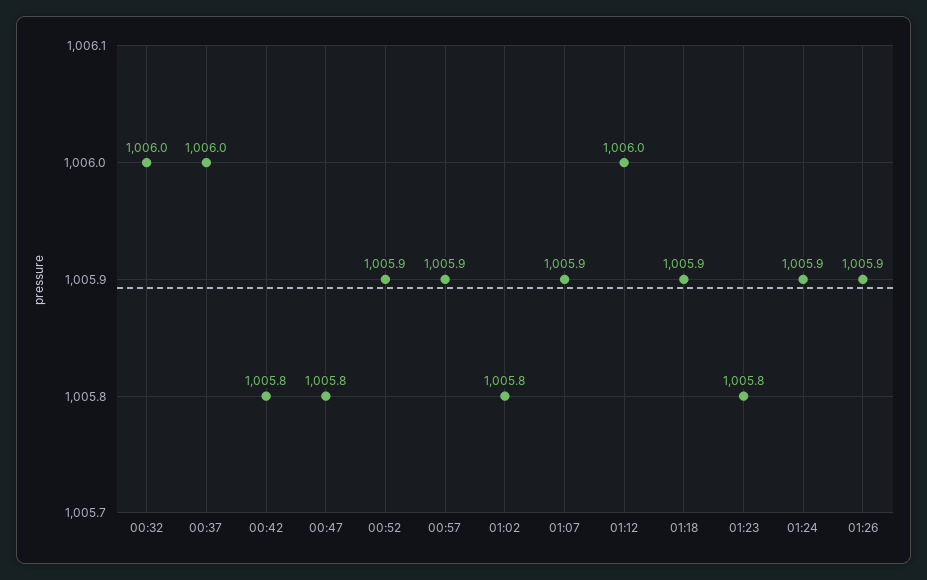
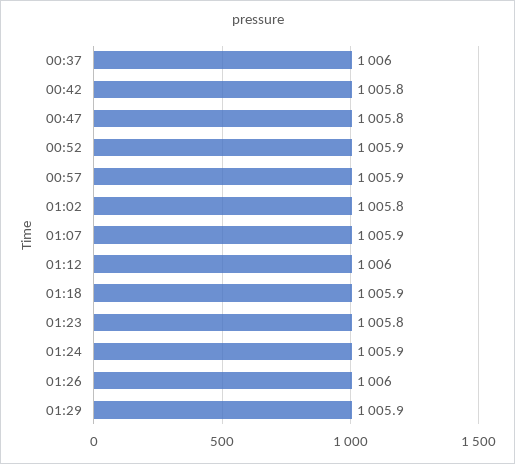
00:32: 1006 -> none
01:26: 1005.9 -> 1006
01:29: none -> 1005.9

